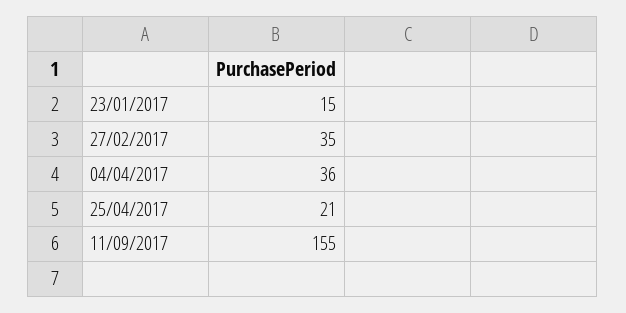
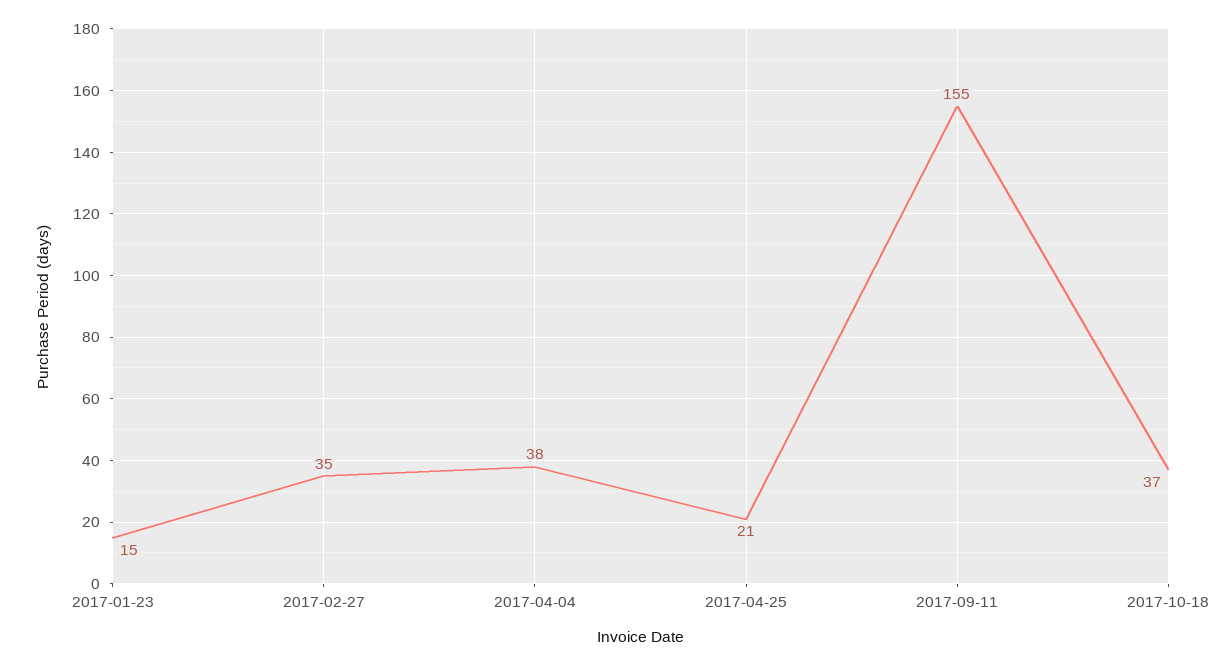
04/04/2017: 36 -> 38
2017-10-18: none -> 37

